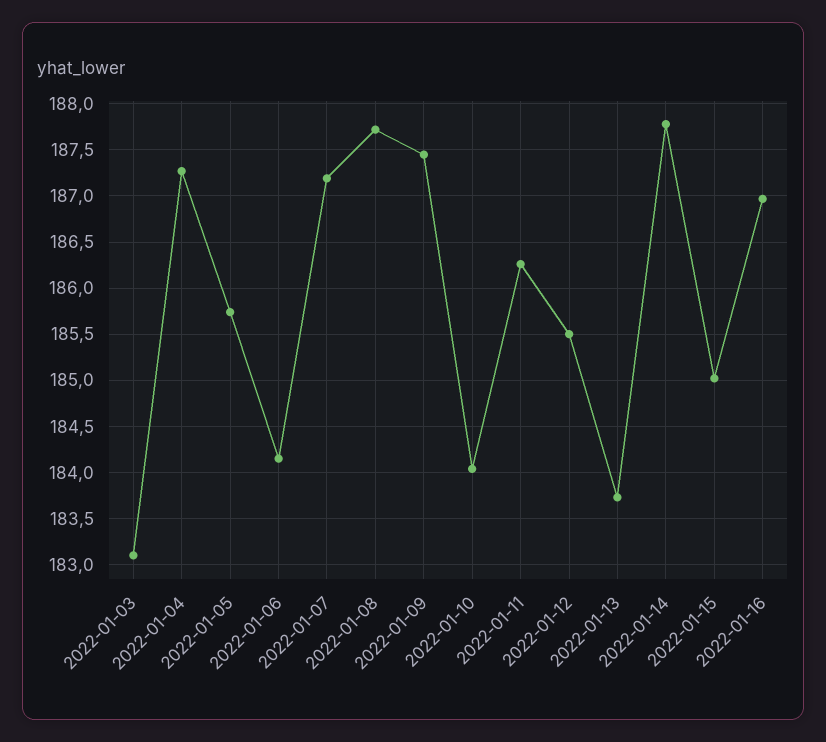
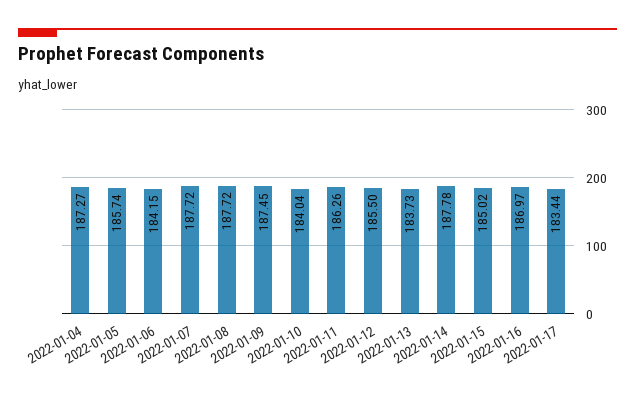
2022-01-03: 183.1 -> none
2022-01-07: 187.2 -> 187.72
2022-01-17: none -> 183.44

